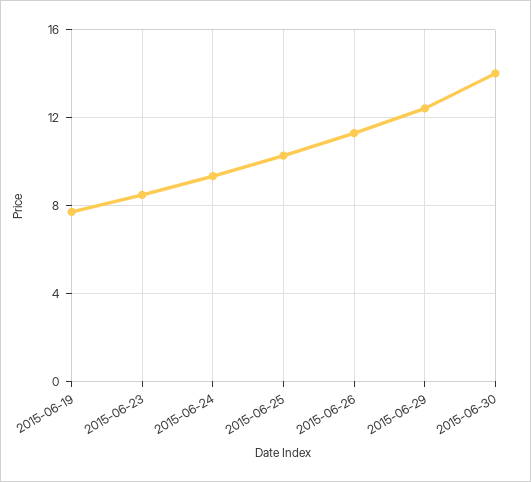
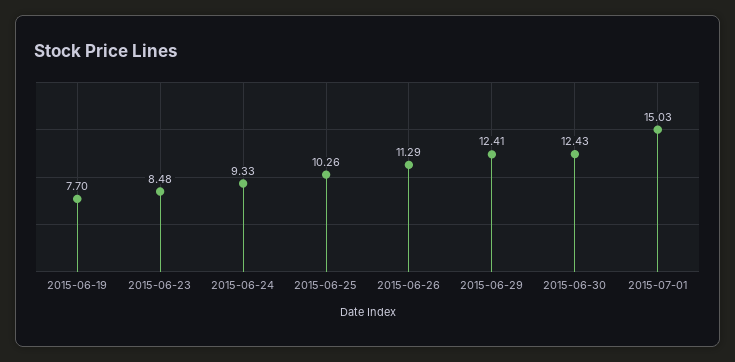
2015-06-30: 14 -> 12.43
2015-07-01: none -> 15.03

